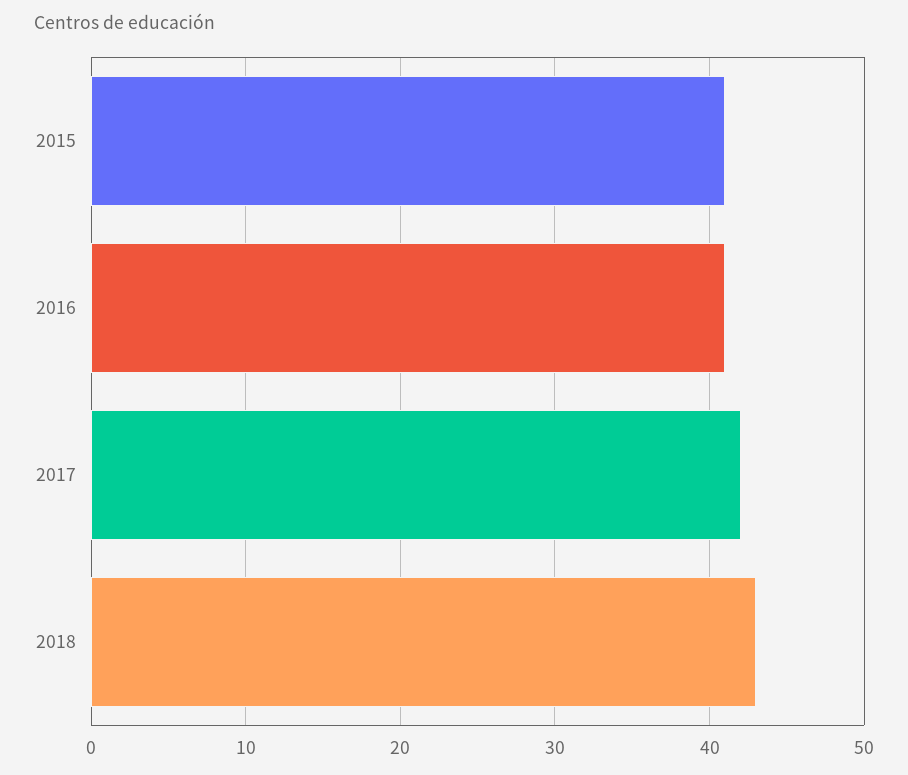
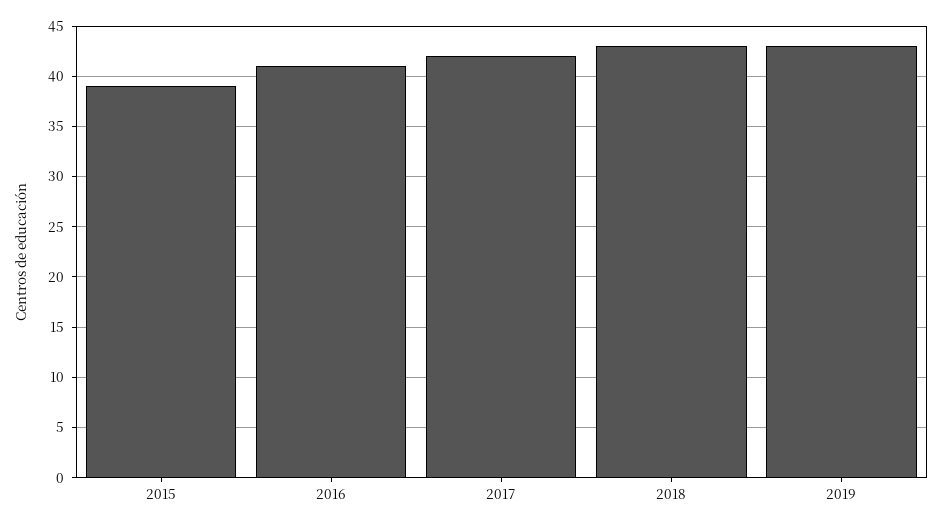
2015: 41 -> 39
2019: none -> 43

